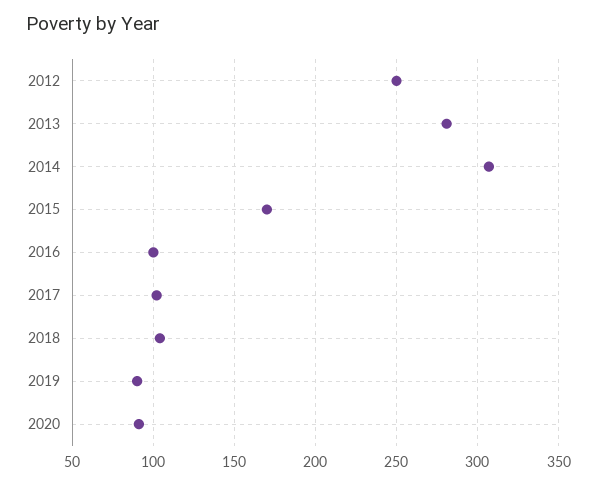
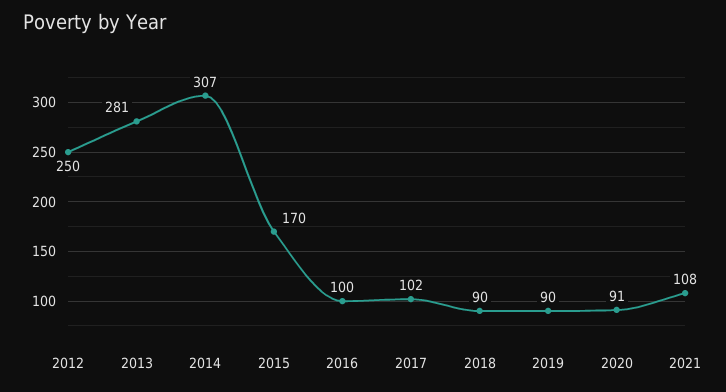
2018: 105 -> 90
2021: none -> 108

